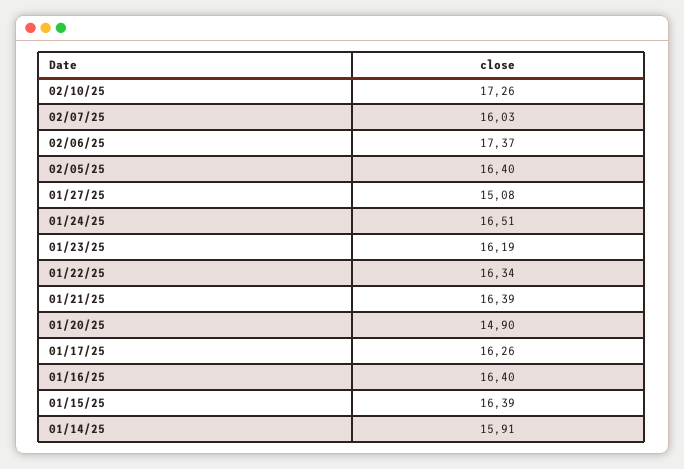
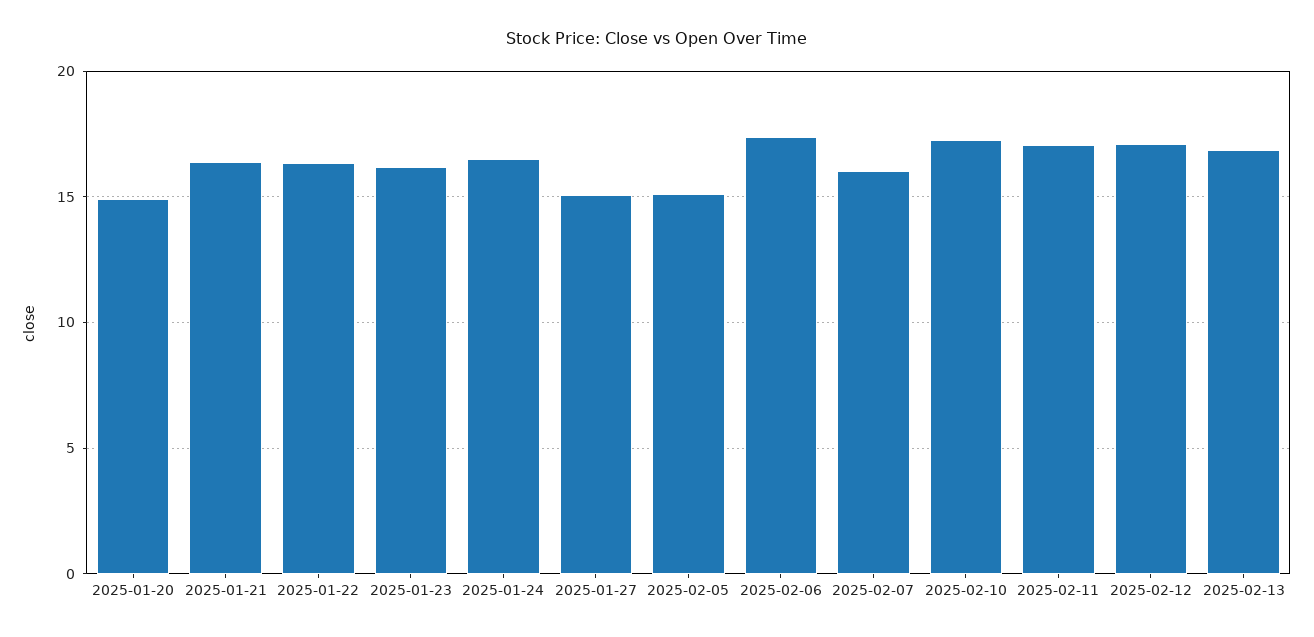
02/05/25: 16.4 -> 15
01/17/25: 16.26 -> none
01/16/25: 16.4 -> none
01/15/25: 16.39 -> none
01/14/25: 15.91 -> none
2025-02-11: none -> 17
2025-02-12: none -> 17
2025-02-13: none -> 17

